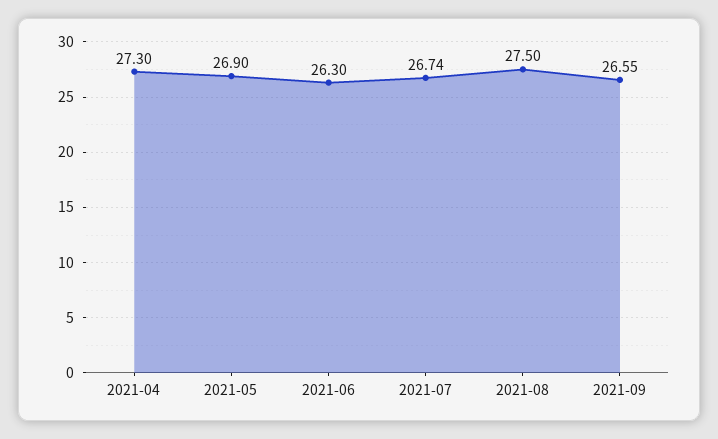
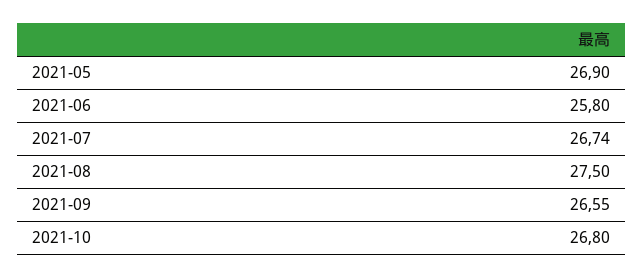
2021-04: 27.3 -> none
2021-06: 26.3 -> 25.8
2021-10: none -> 26.8

